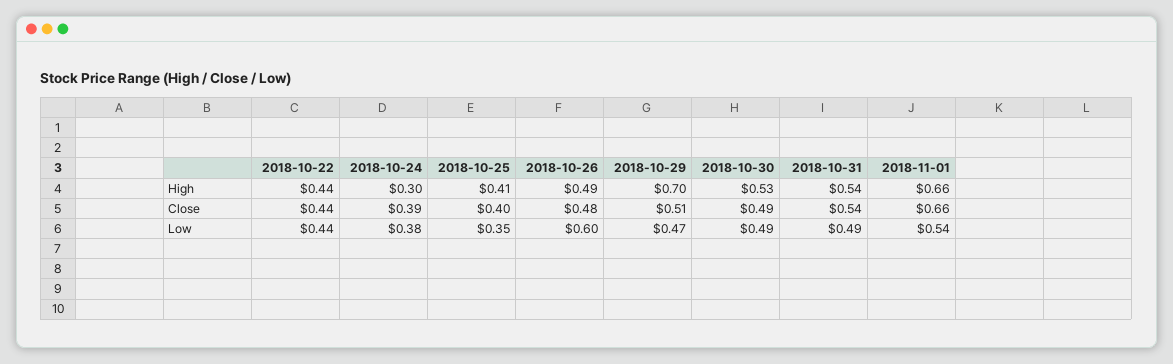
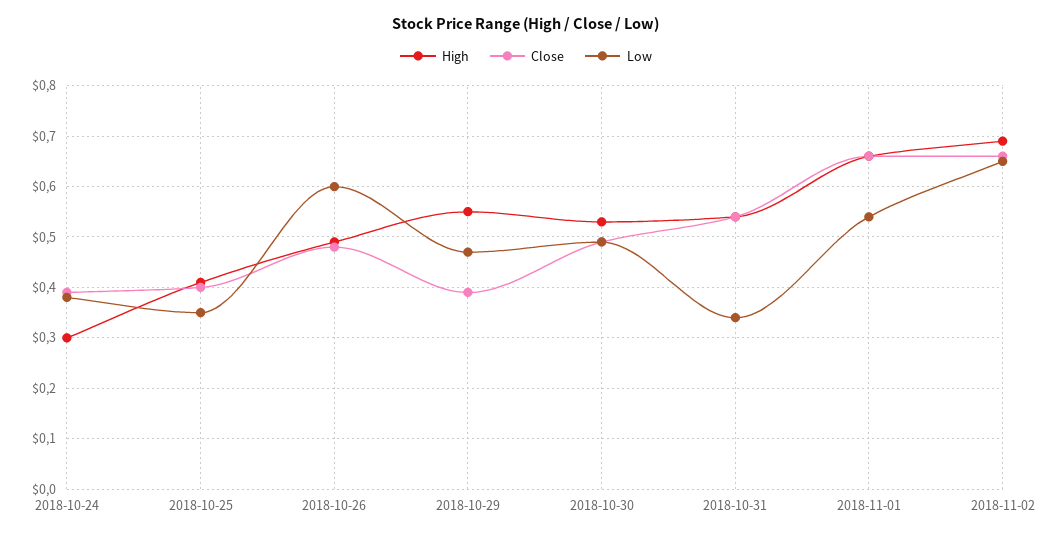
High, 2018-10-22: 0.44 -> none
High, 2018-10-29: 0.7 -> 0.55
Close, 2018-10-22: 0.44 -> none
Close, 2018-10-29: 0.51 -> 0.4
Low, 2018-10-22: 0.44 -> none
Low, 2018-10-31: 0.49 -> 0.35
High, 2018-11-02: none -> 0.7
Close, 2018-11-02: none -> 0.65
Low, 2018-11-02: none -> 0.65

